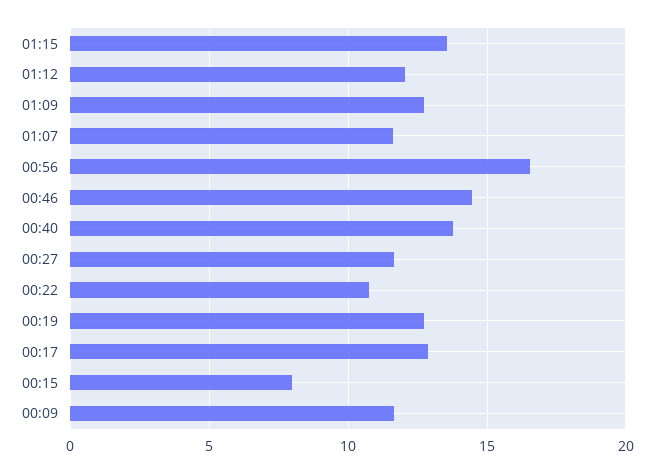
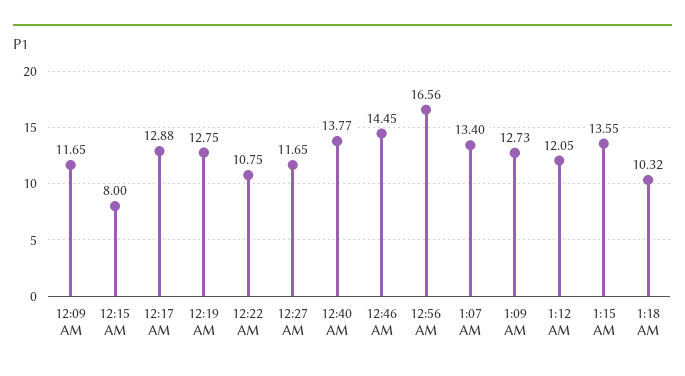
01:07: 11.5 -> 13.4
1:18 AM: none -> 10.32

